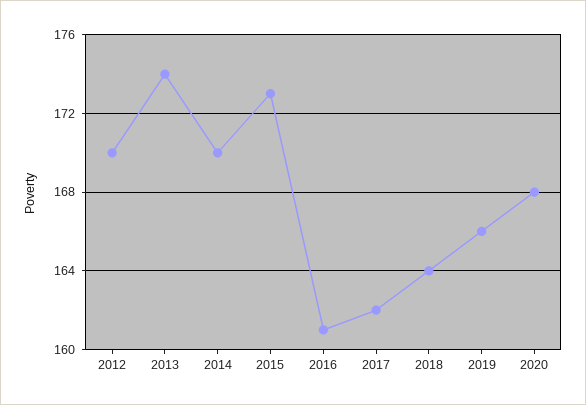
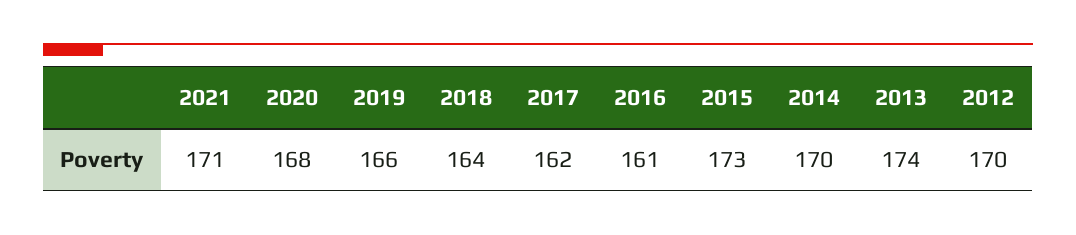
2021: none -> 171

